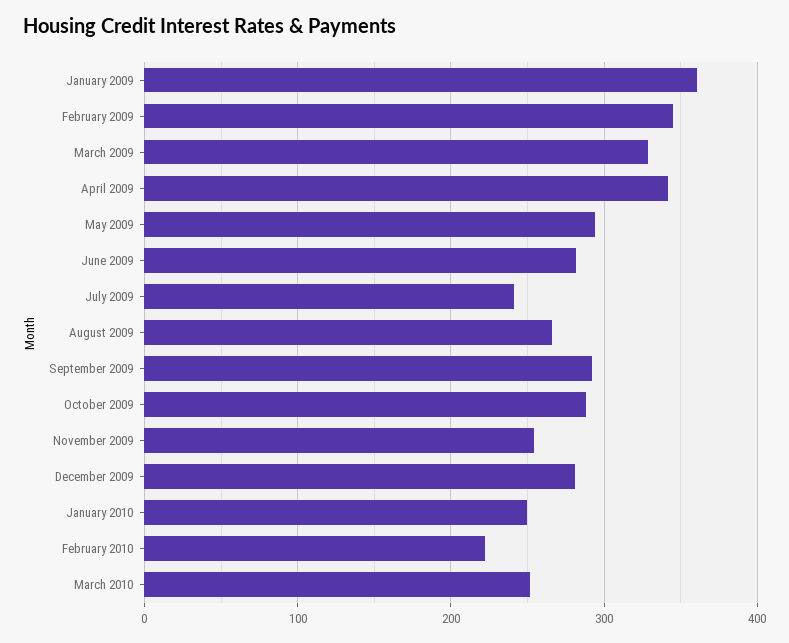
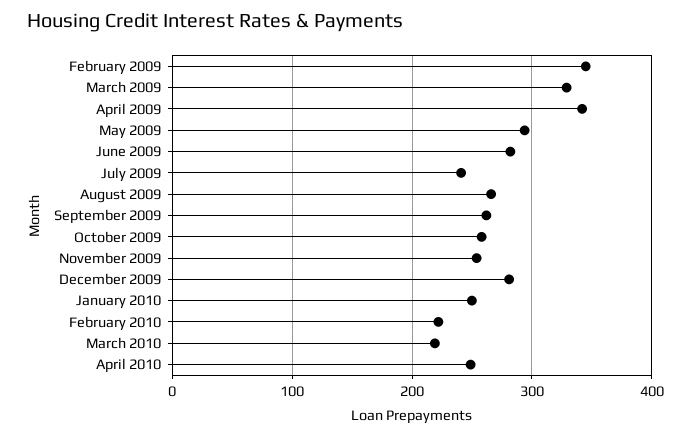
January 2009: 360 -> none
September 2009: 290 -> 260
October 2009: 290 -> 260
March 2010: 250 -> 220
April 2010: none -> 250

